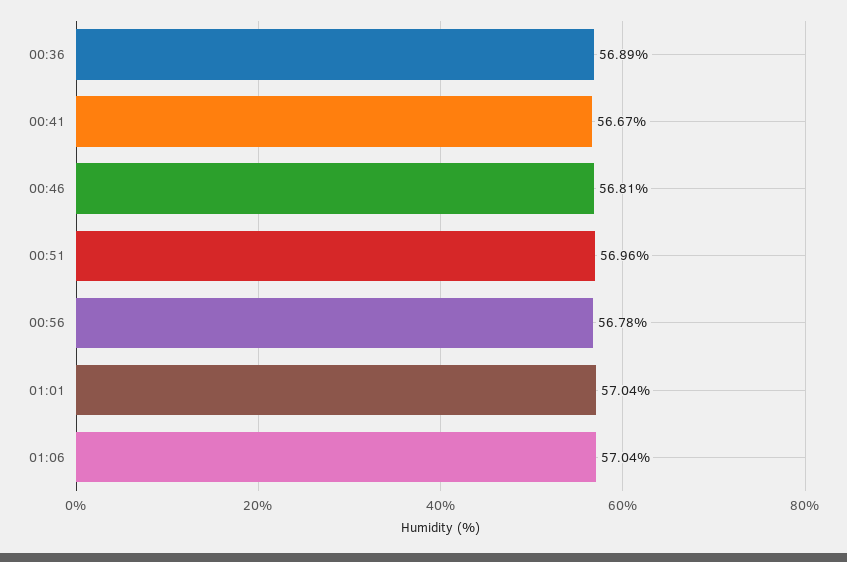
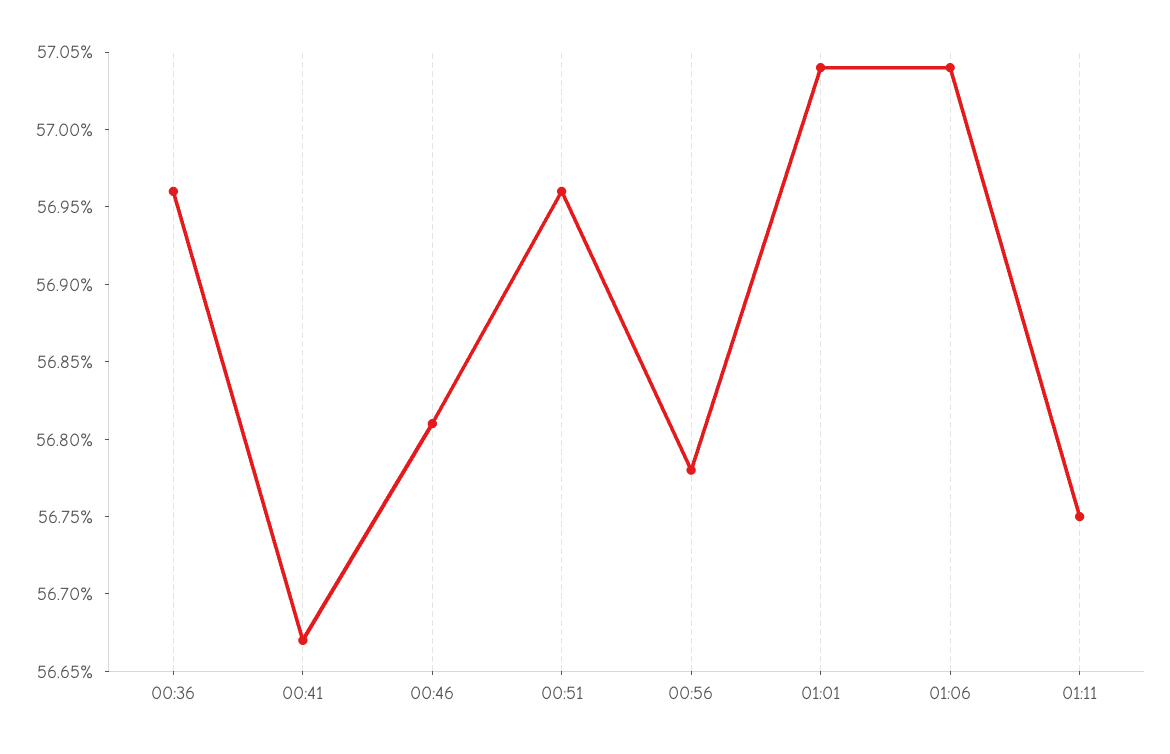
00:36: 56.89 -> 56.96
01:11: none -> 56.75

